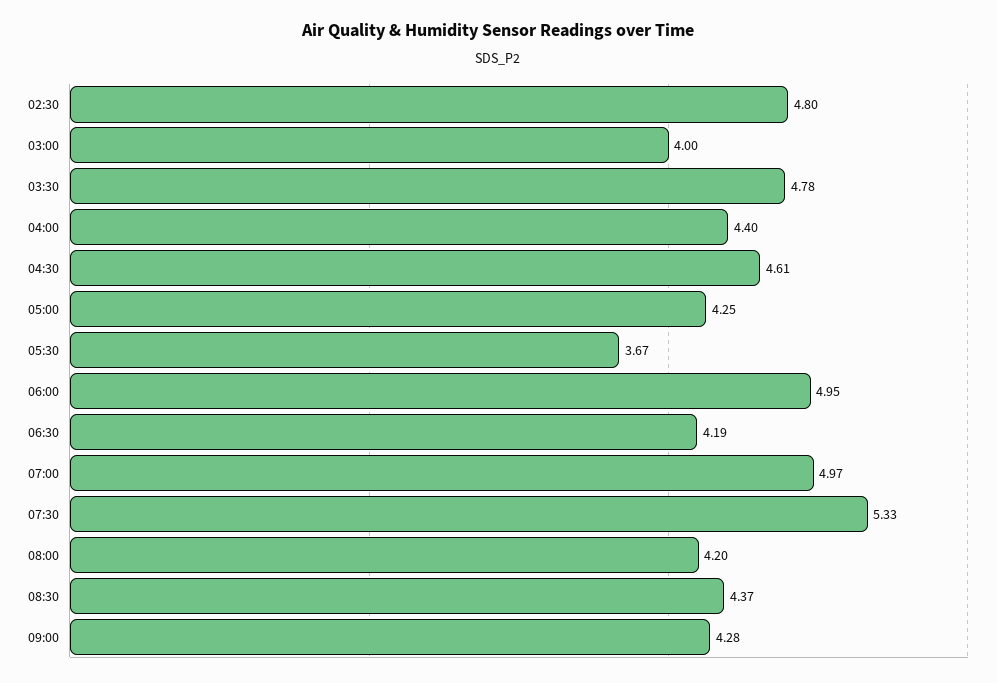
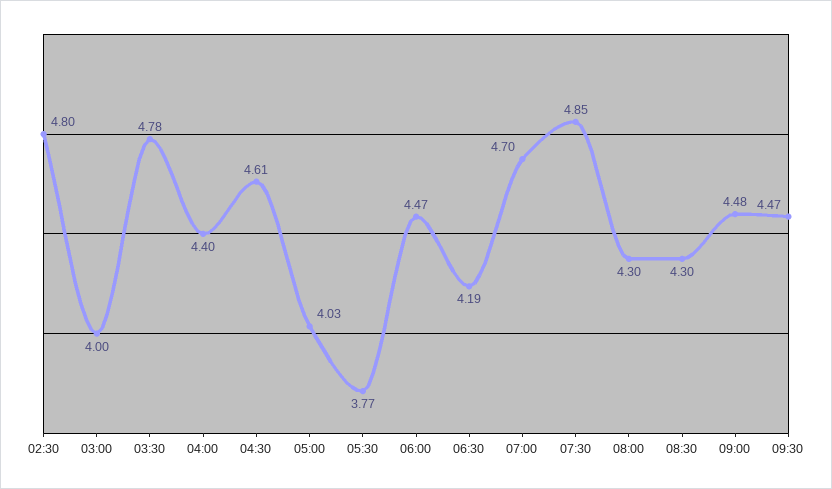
05:00: 4.25 -> 4.03
05:30: 3.67 -> 3.77
06:00: 4.95 -> 4.47
07:00: 4.97 -> 4.7
07:30: 5.33 -> 4.85
08:00: 4.2 -> 4.3
08:30: 4.37 -> 4.3
09:00: 4.28 -> 4.48
09:30: none -> 4.47

